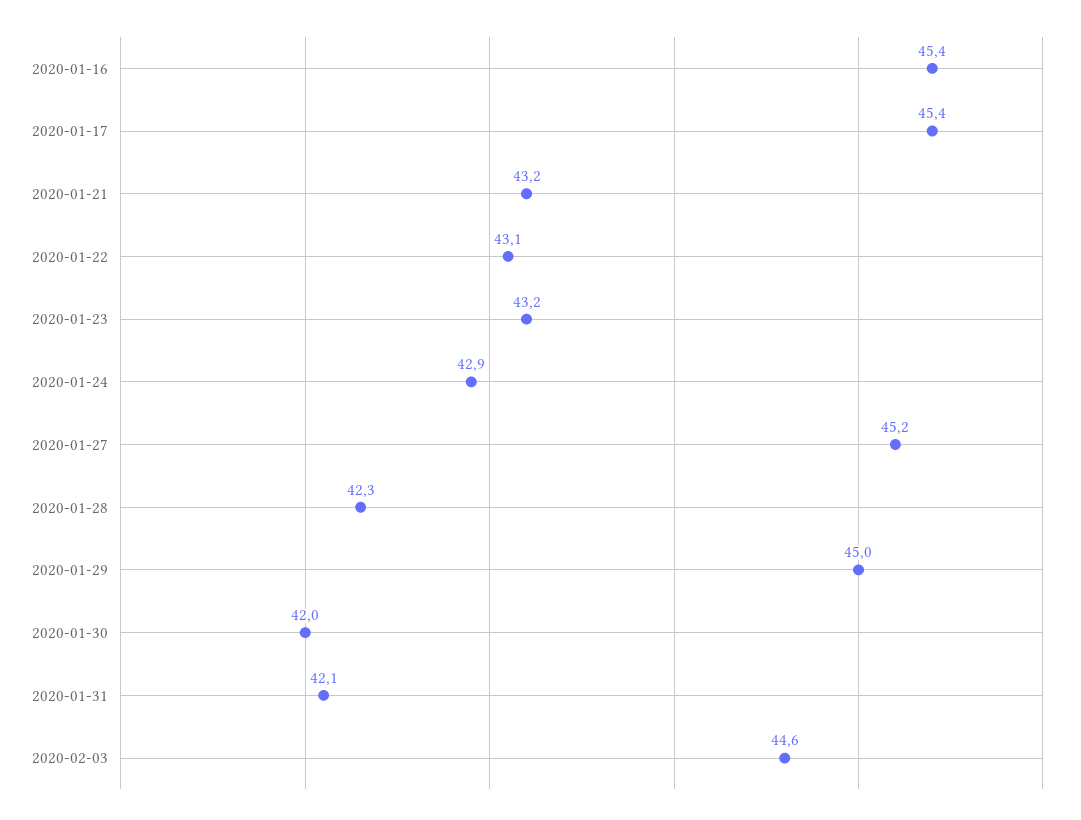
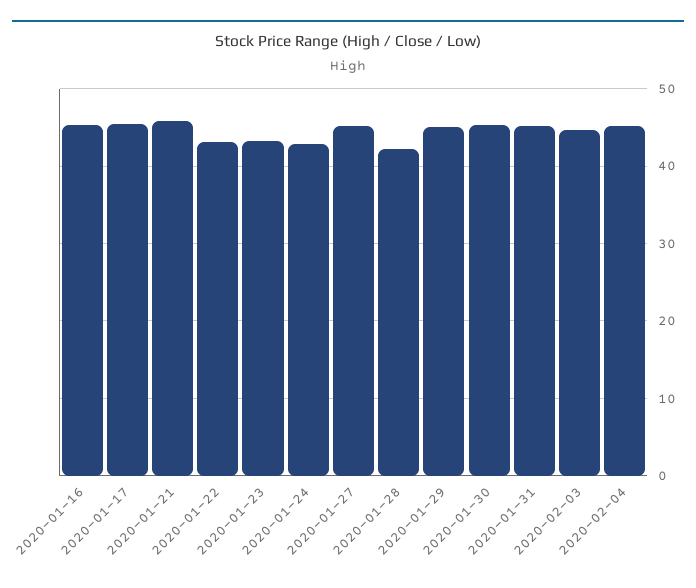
2020-01-21: 43.2 -> 46
2020-01-30: 42 -> 45
2020-01-31: 42.1 -> 45
2020-02-04: none -> 45

